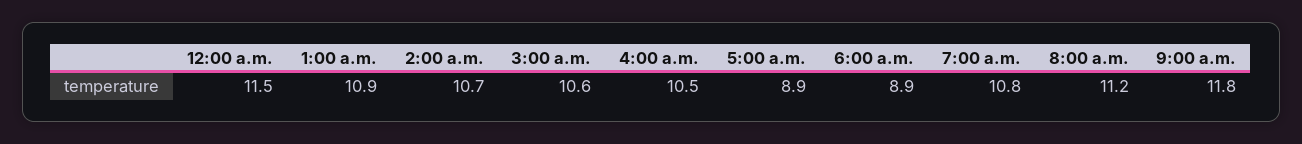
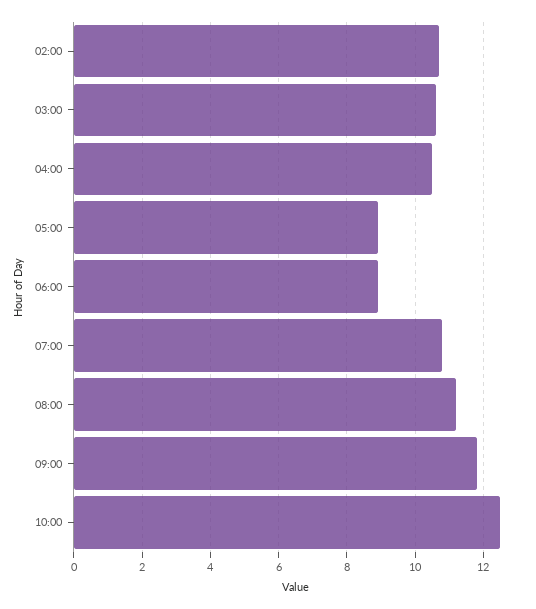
12:00 a.m.: 11.5 -> none
1:00 a.m.: 10.9 -> none
10:00: none -> 12.5

